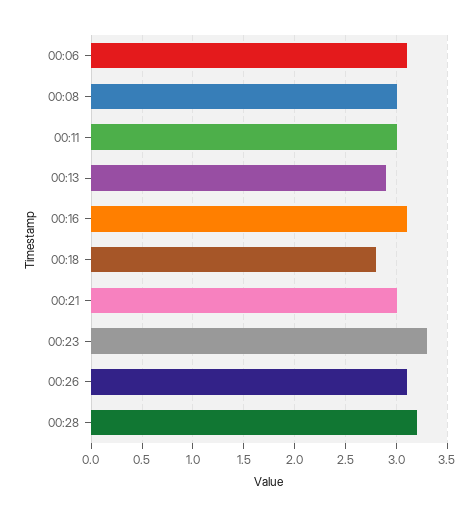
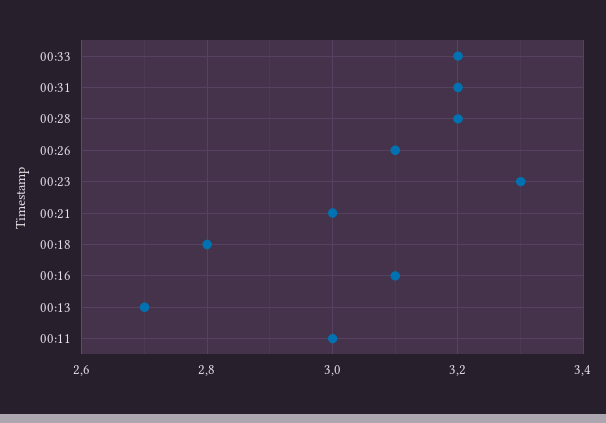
00:06: 3.1 -> none
00:08: 3 -> none
00:13: 2.9 -> 2.7
00:33: none -> 3.2
00:31: none -> 3.2

